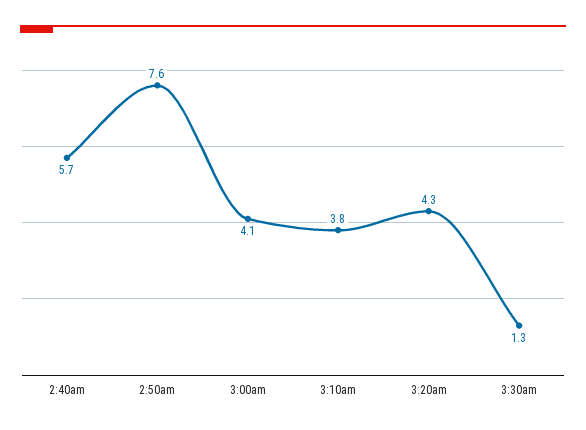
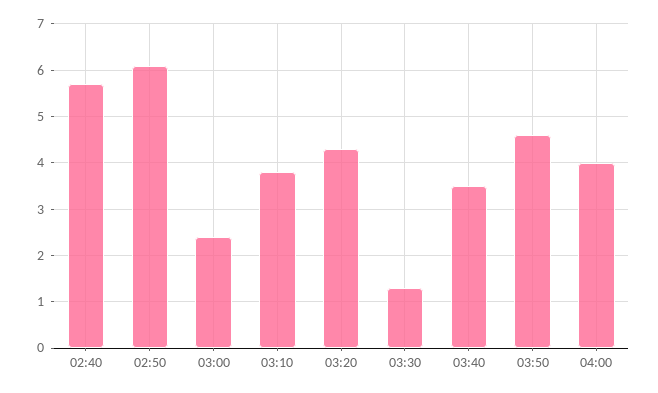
2:50am: 7.6 -> 6
3:00am: 4.1 -> 2.5
03:40: none -> 3.5
03:50: none -> 4.5
04:00: none -> 4

